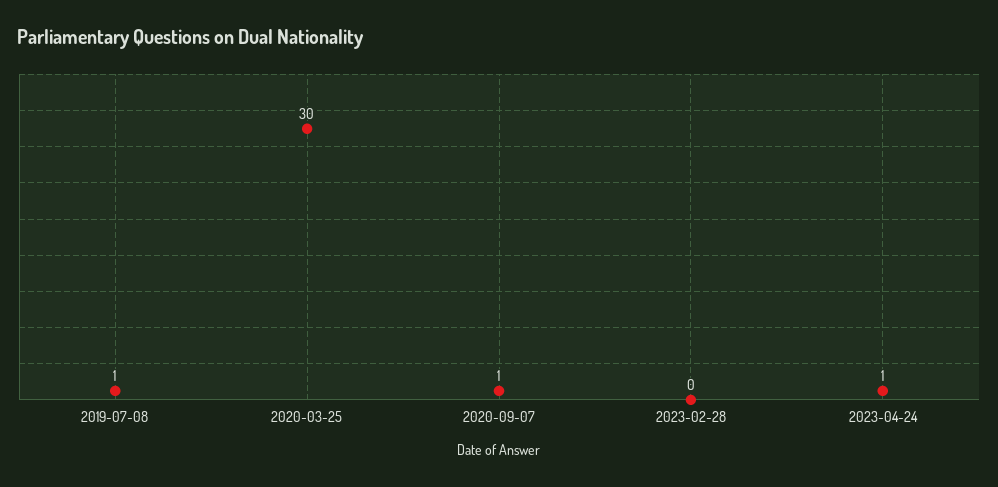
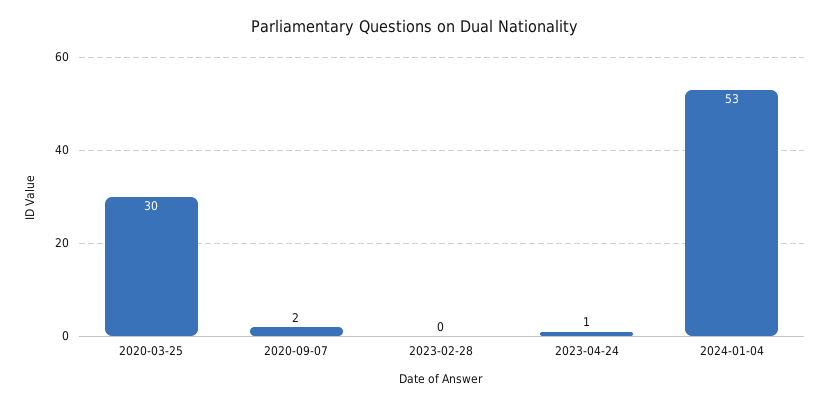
2019-07-08: 1 -> none
2020-09-07: 1 -> 2
2024-01-04: none -> 53

